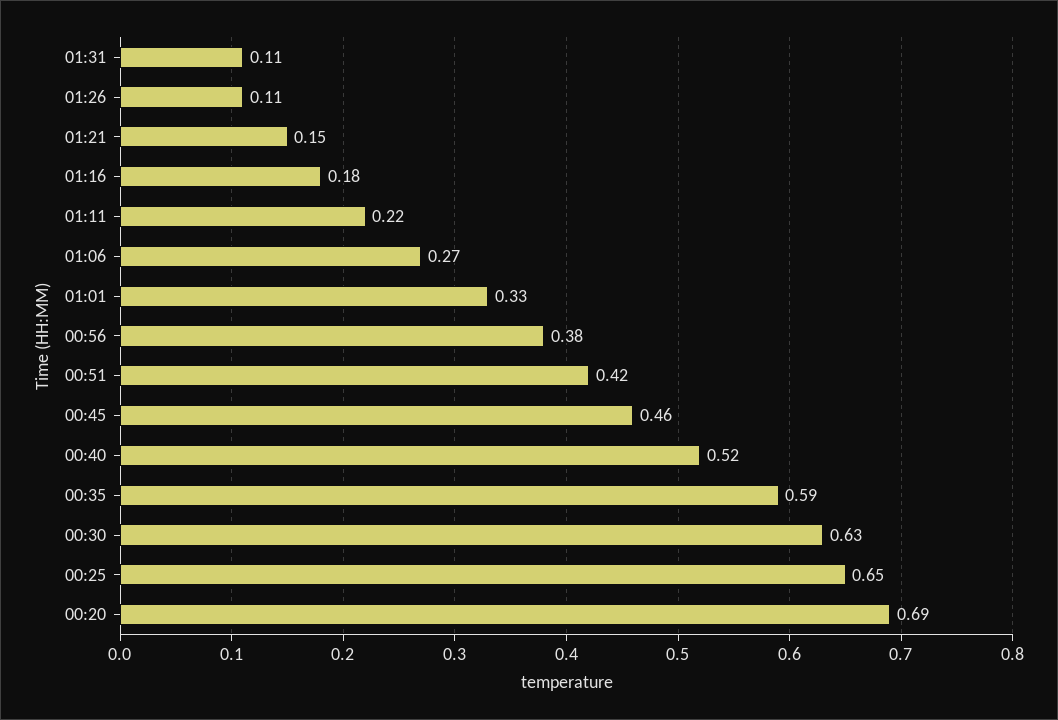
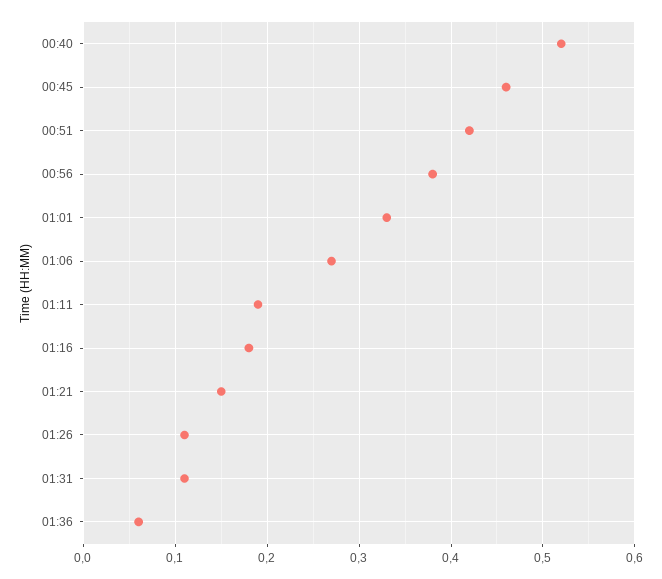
01:11: 0.22 -> 0.19
00:35: 0.59 -> none
00:30: 0.63 -> none
00:25: 0.65 -> none
00:20: 0.69 -> none
01:36: none -> 0.06

